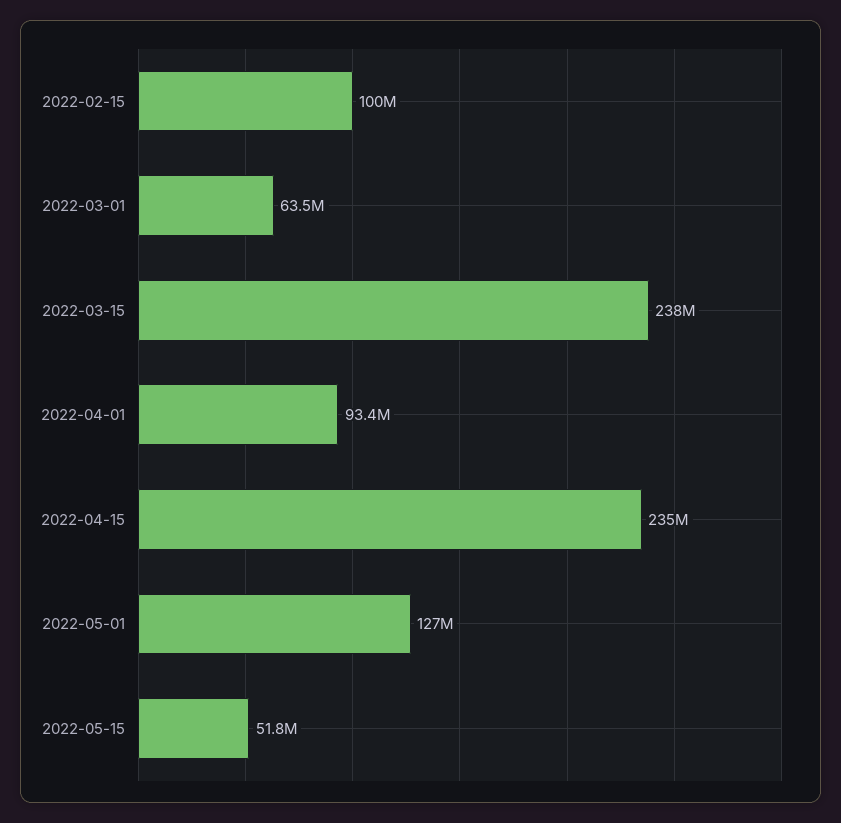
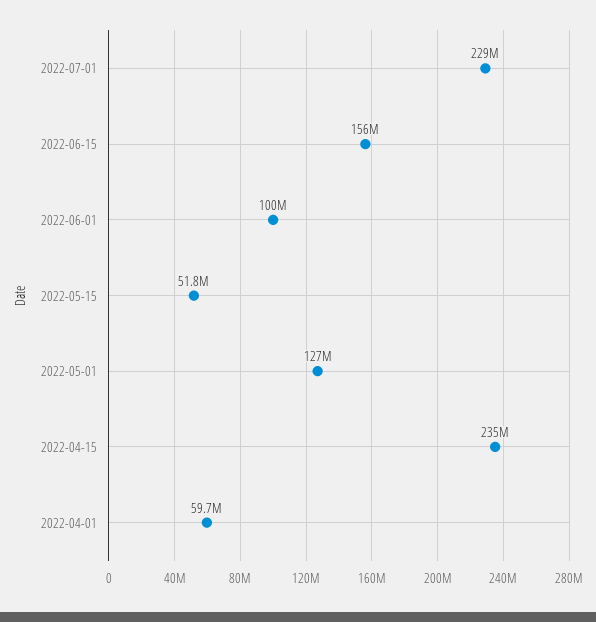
2022-02-15: 100000000 -> none
2022-03-01: 63500000 -> none
2022-03-15: 238000000 -> none
2022-04-01: 93400000 -> 59700000
2022-07-01: none -> 229000000
2022-06-15: none -> 156000000
2022-06-01: none -> 100000000

